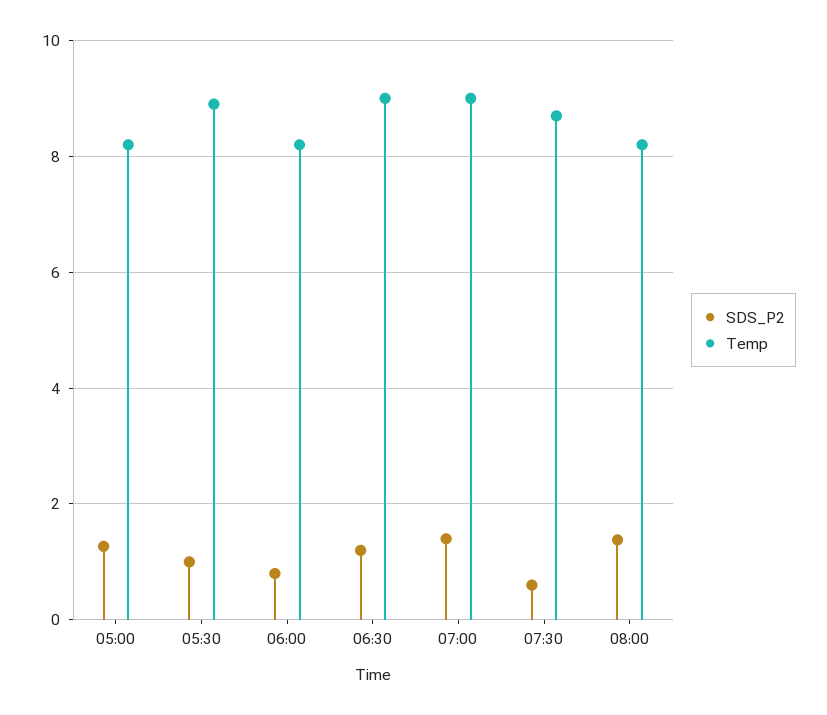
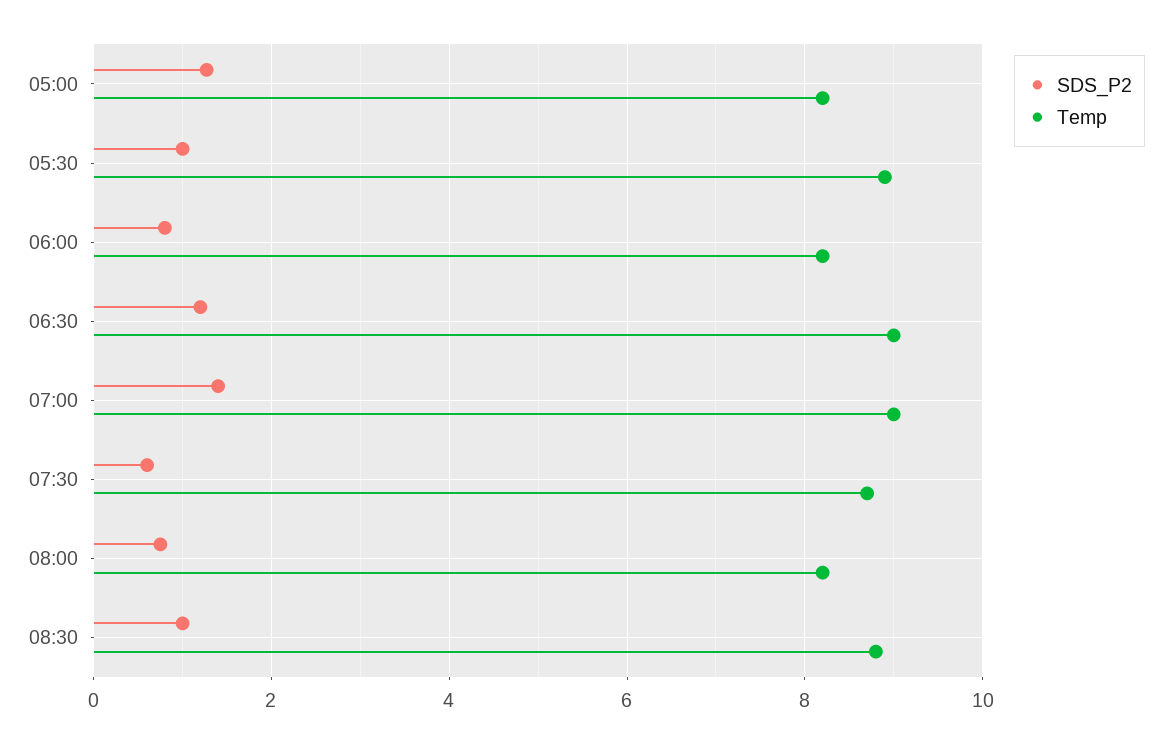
SDS_P2, 08:00: 1.4 -> 0.8
SDS_P2, 08:30: none -> 1
Temp, 08:30: none -> 8.8

